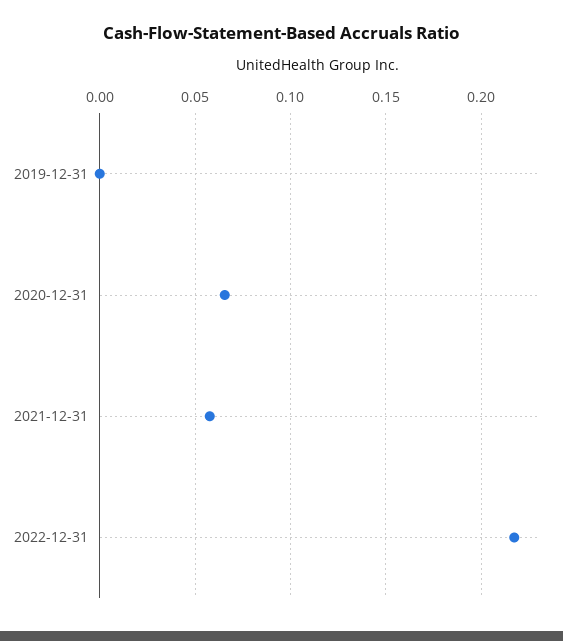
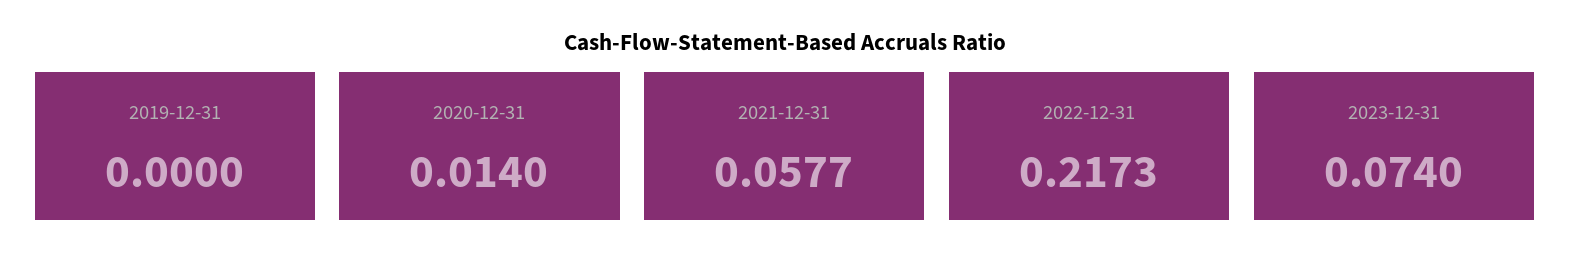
2020-12-31: 0.065 -> 0.014
2023-12-31: none -> 0.074

